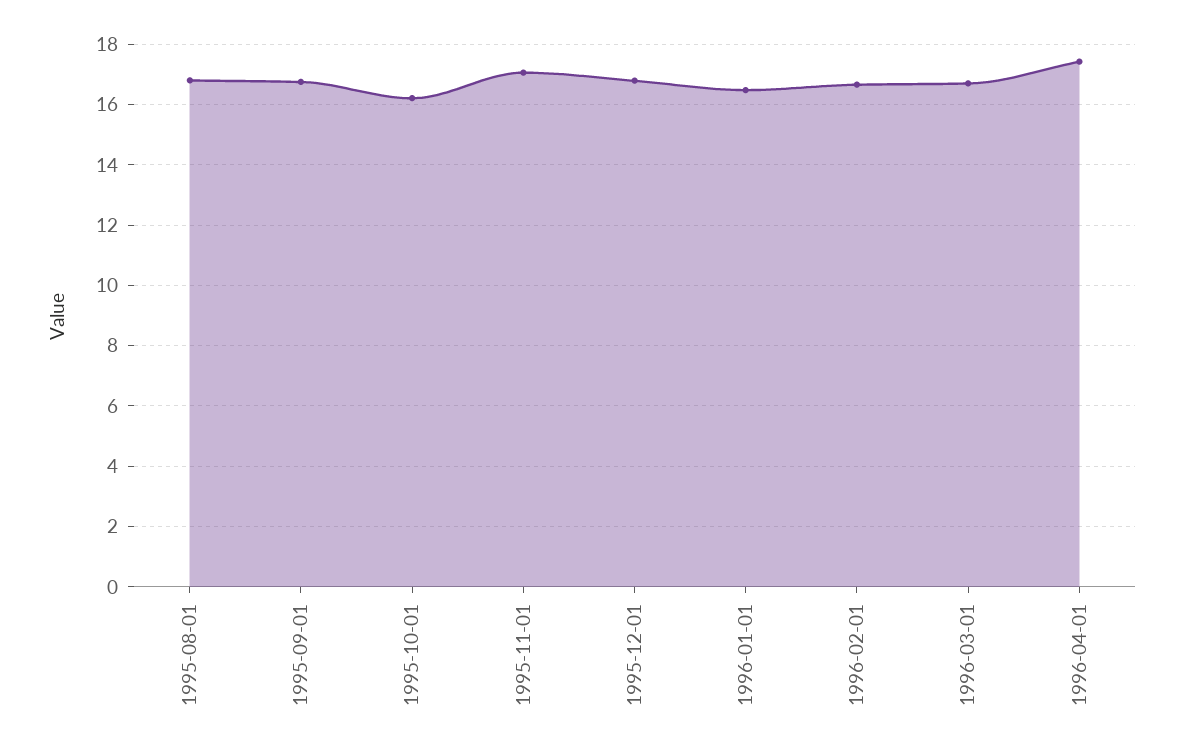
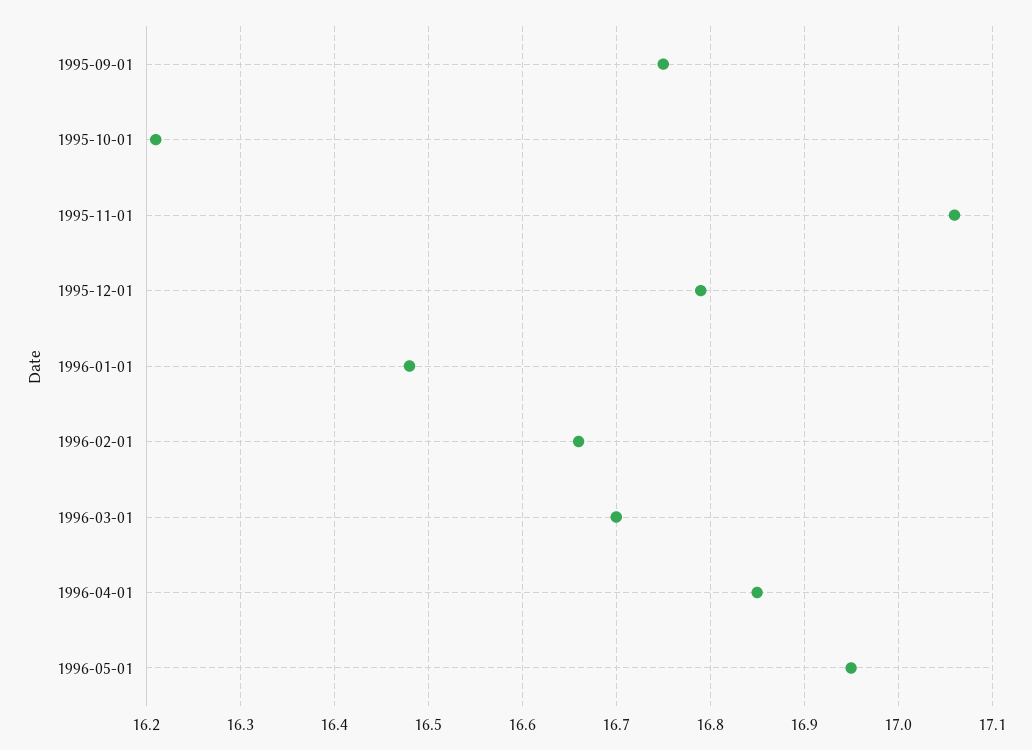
1995-08-01: 16.8 -> none
1996-04-01: 17.4 -> 16.85
1996-05-01: none -> 16.95

